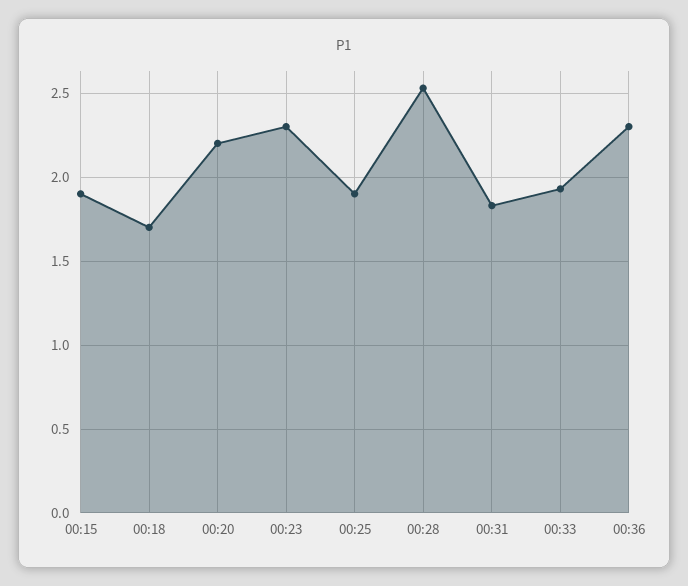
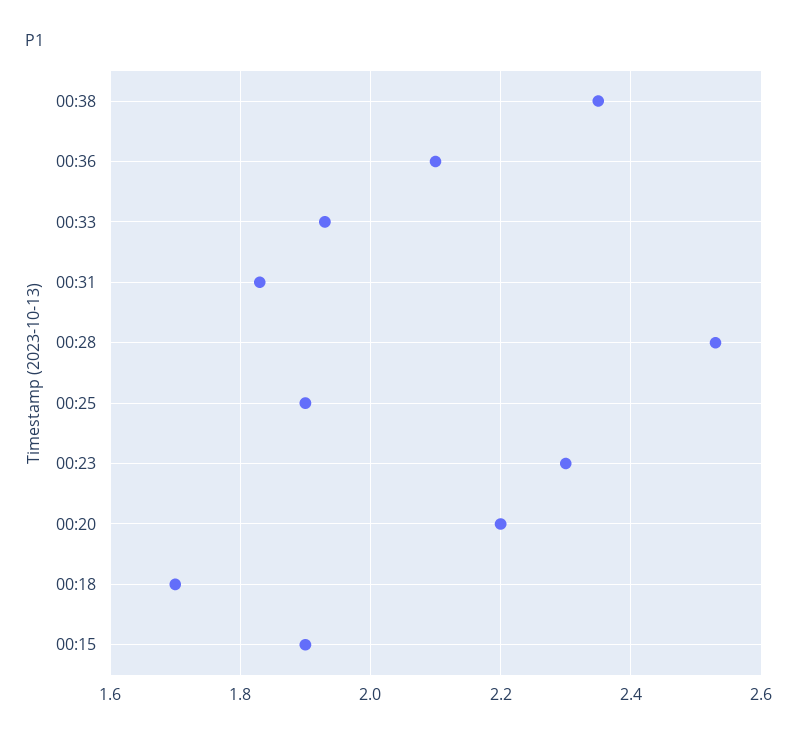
00:36: 2.3 -> 2.1
00:38: none -> 2.35

